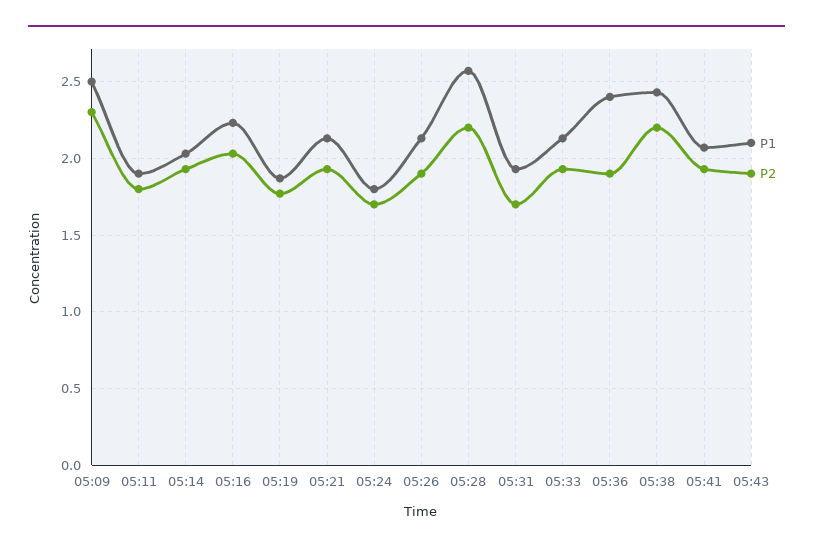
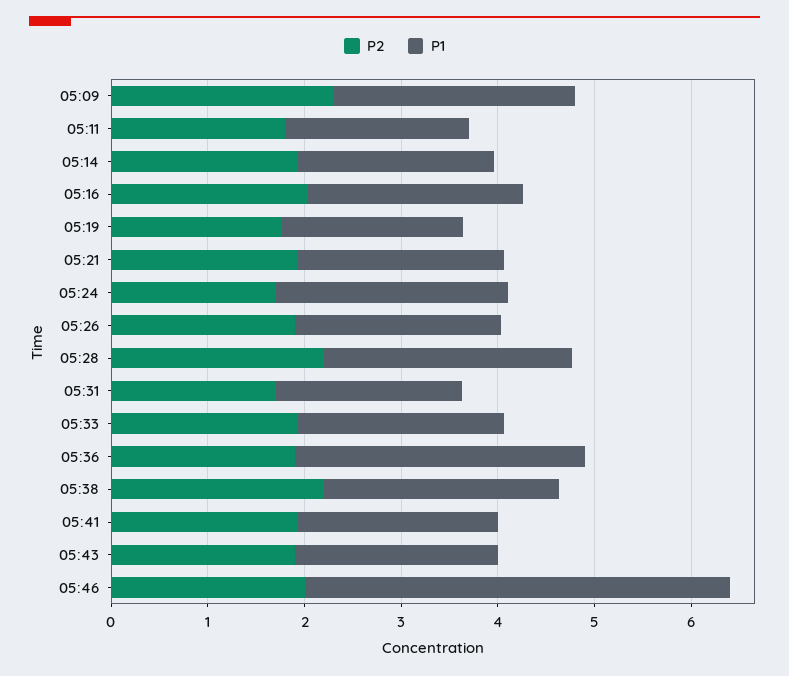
P1, 05:24: 1.8 -> 2.4
P1, 05:36: 2.4 -> 3
P2, 05:46: none -> 2
P1, 05:46: none -> 4.4

